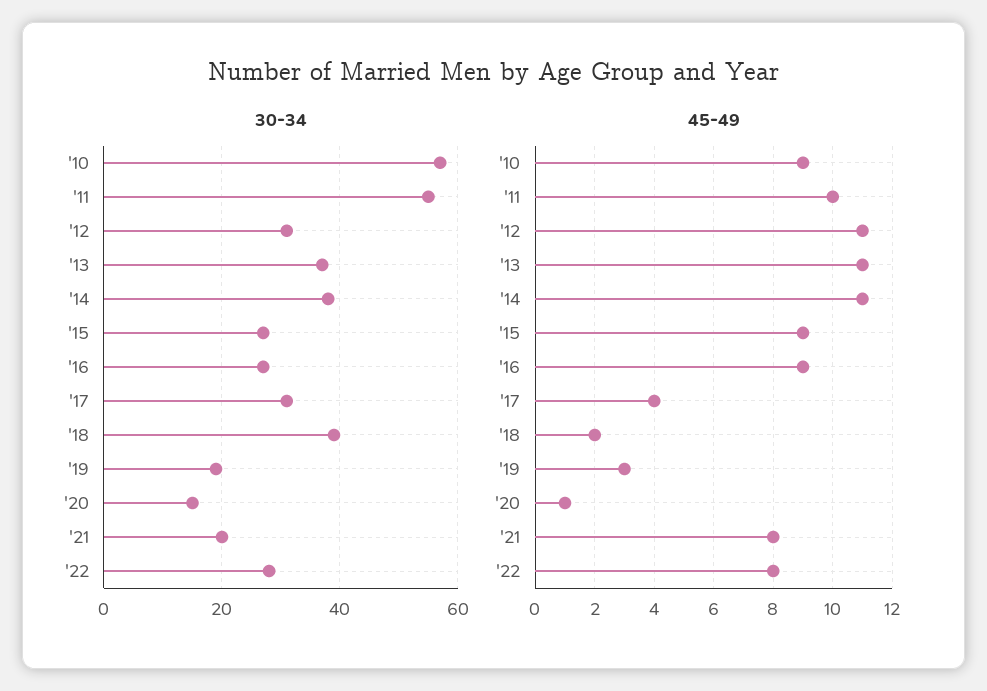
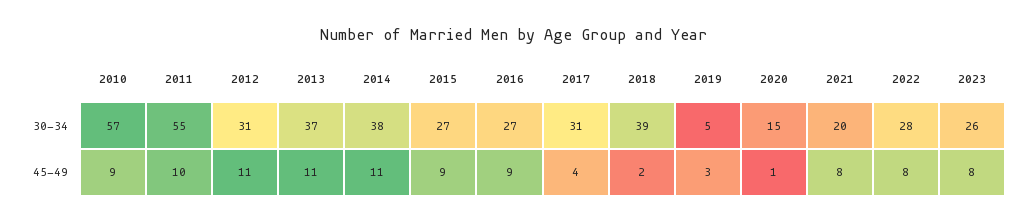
30-34, '19: 20 -> 5
30-34, 2023: none -> 26
45-49, 2023: none -> 8

